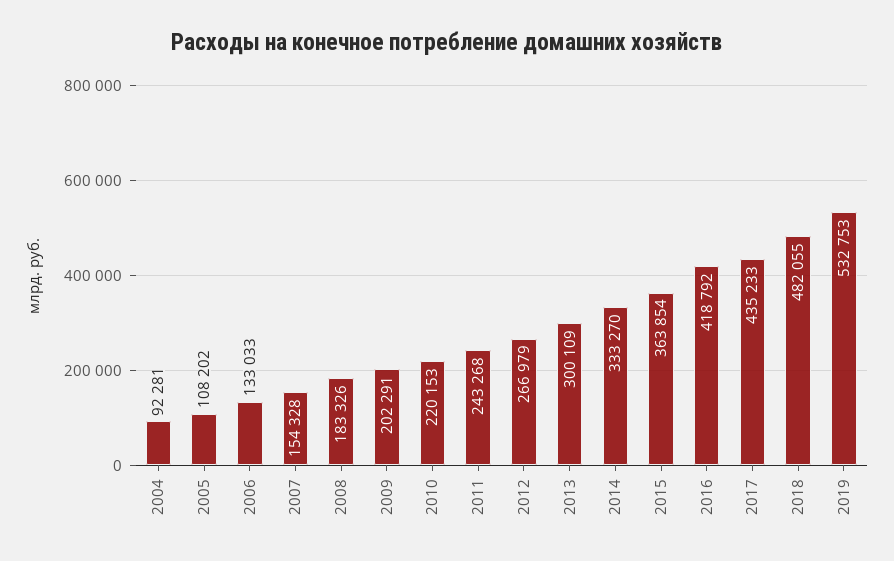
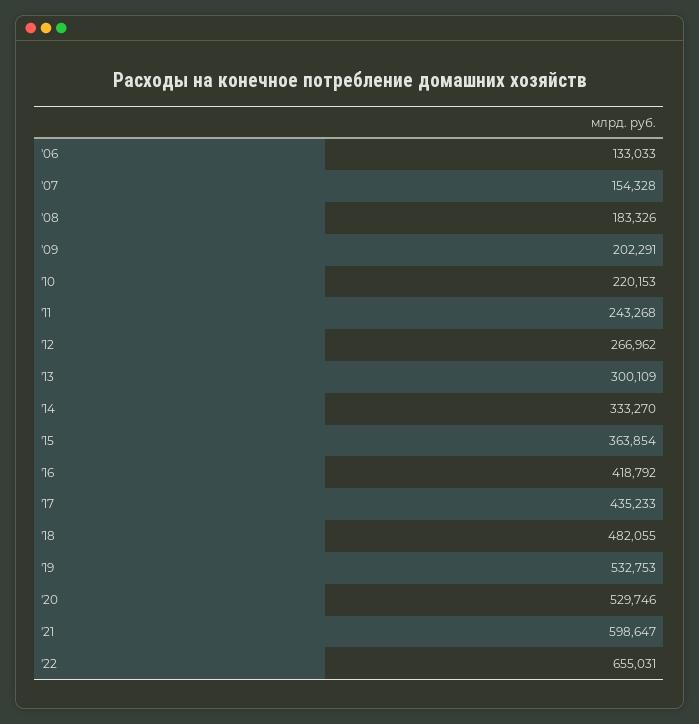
2004: 92281 -> none
2005: 108202 -> none
2012: 266979 -> 266962
'20: none -> 529746
'21: none -> 598647
'22: none -> 655031

